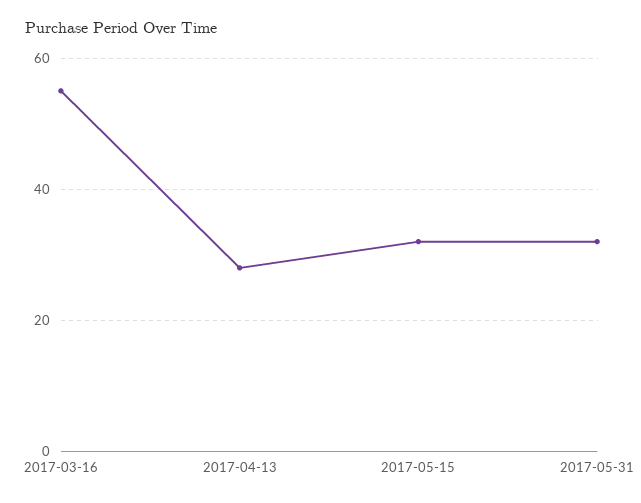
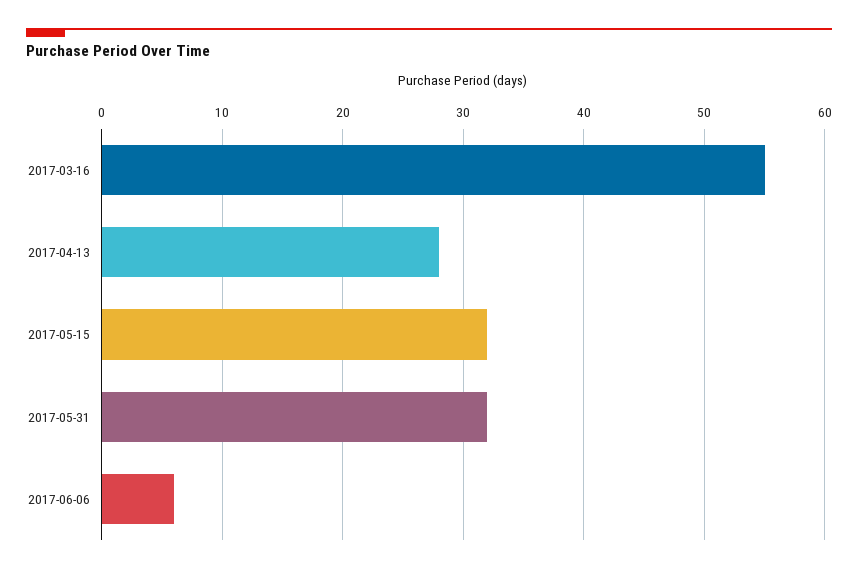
2017-06-06: none -> 6

